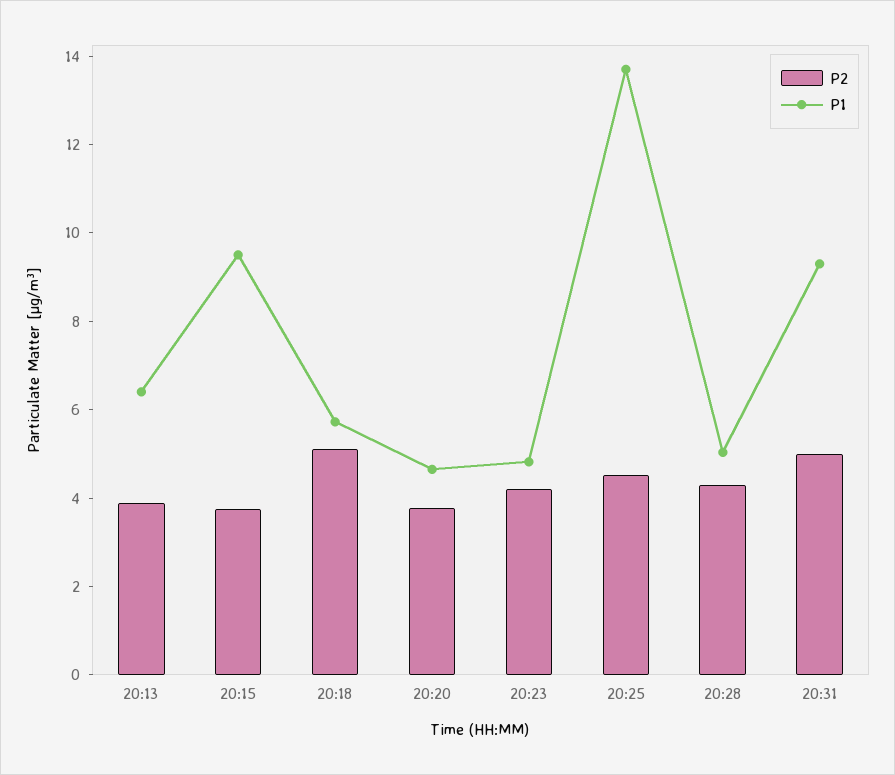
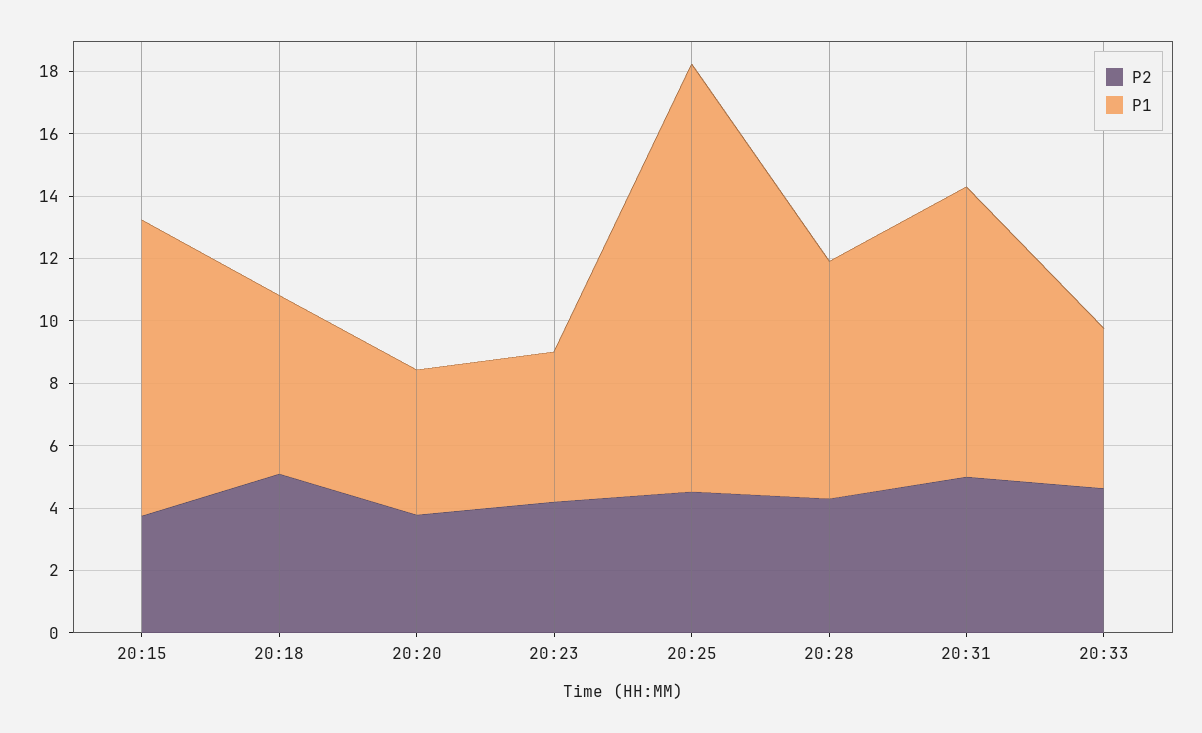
P2, 20:13: 4 -> none
P1, 20:13: 6.5 -> none
P1, 20:28: 5 -> 7.5
P2, 20:33: none -> 4.5
P1, 20:33: none -> 5

